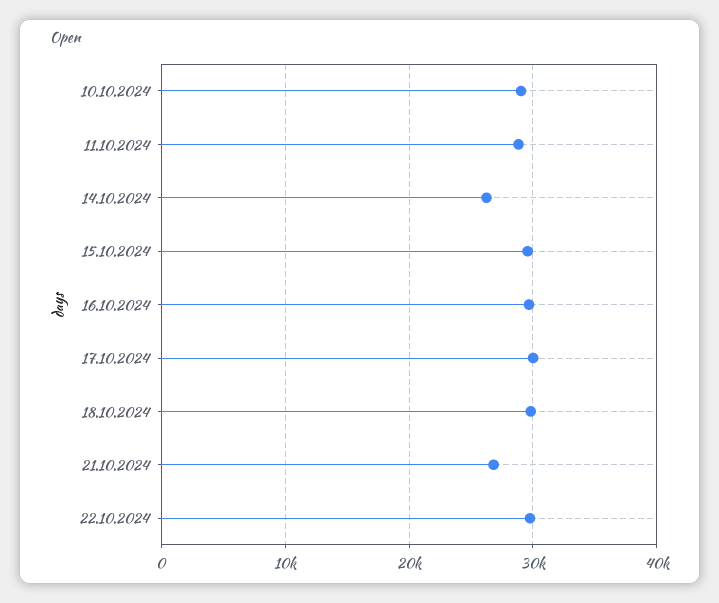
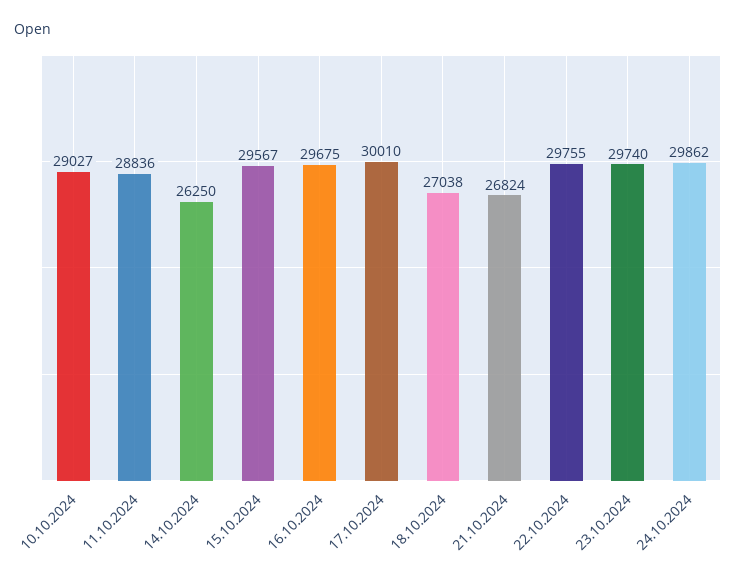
18.10.2024: 30000 -> 27038
23.10.2024: none -> 29740
24.10.2024: none -> 29862

